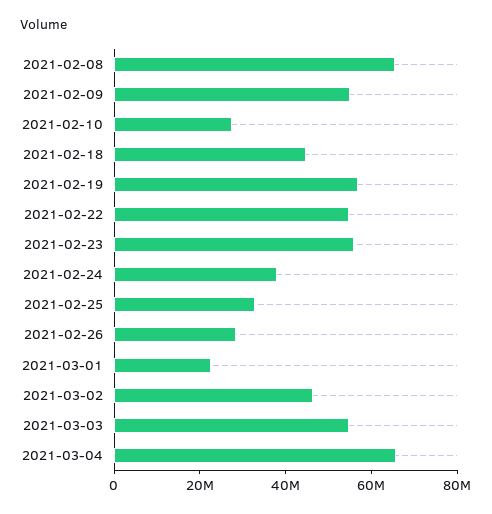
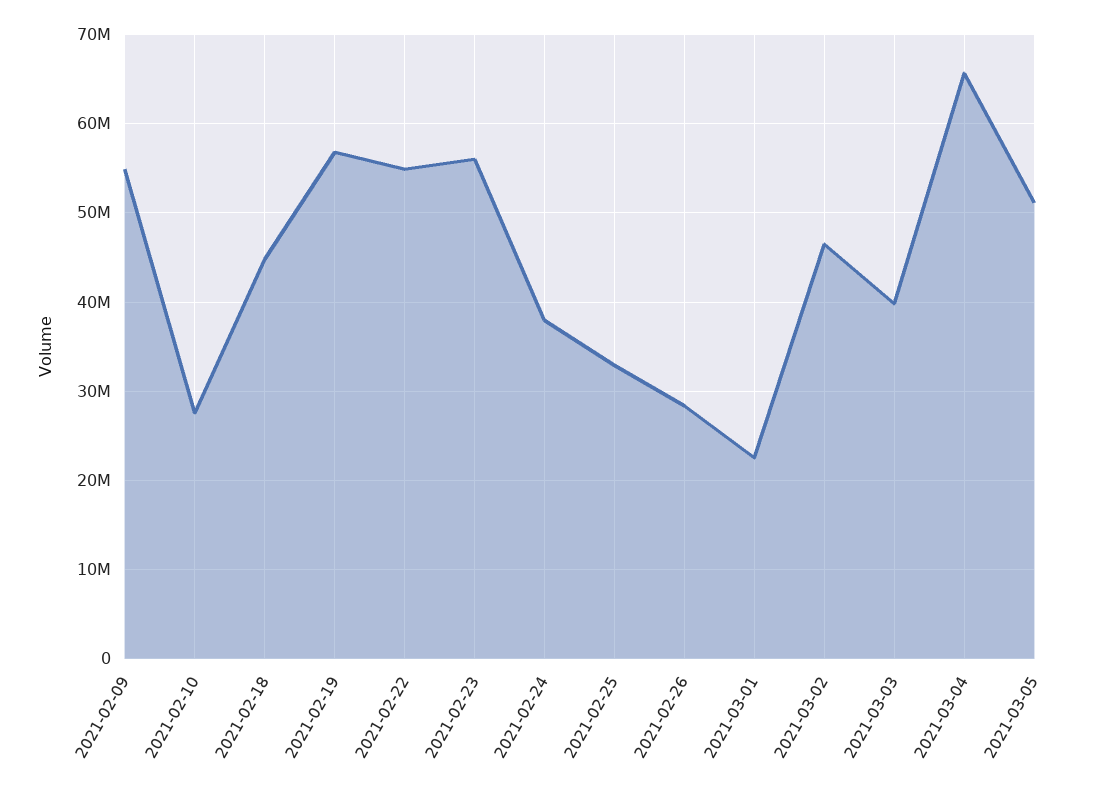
2021-02-08: 65000000 -> none
2021-03-03: 55000000 -> 40000000
2021-03-05: none -> 51000000

